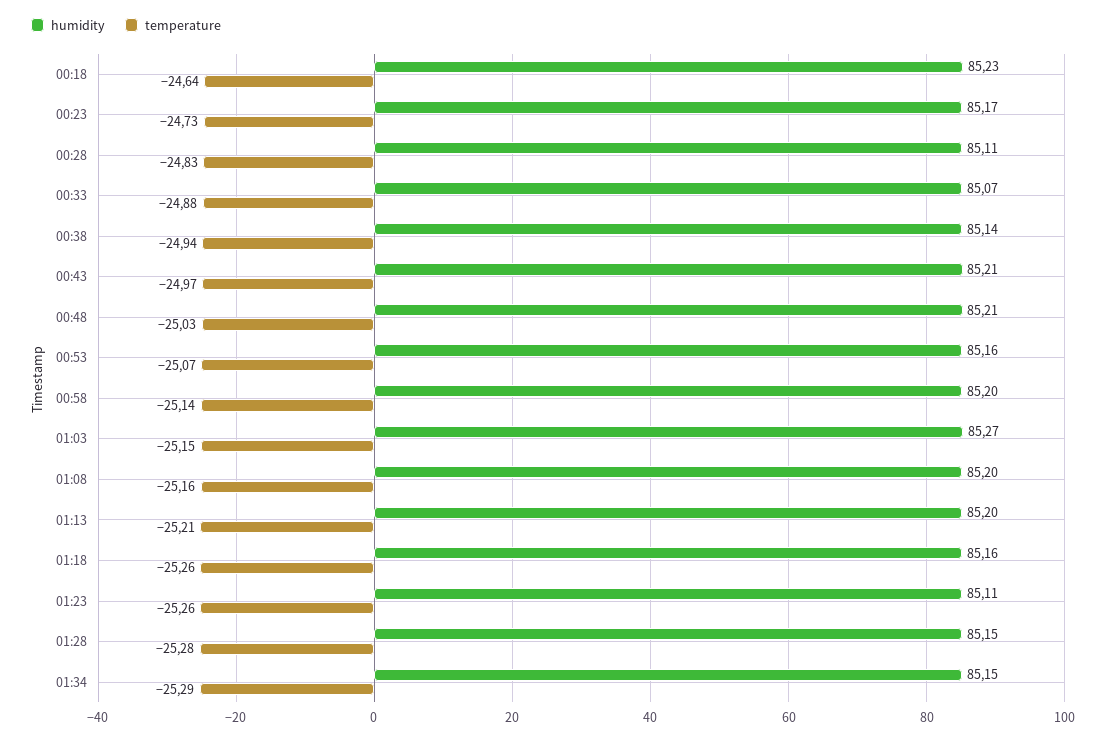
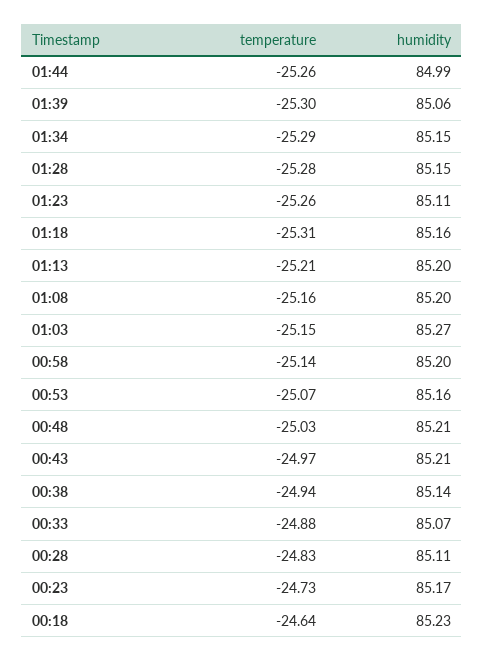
temperature, 01:18: -25.26 -> -25.31
temperature, 01:44: none -> -25.26
humidity, 01:44: none -> 84.99
temperature, 01:39: none -> -25.3
humidity, 01:39: none -> 85.06

